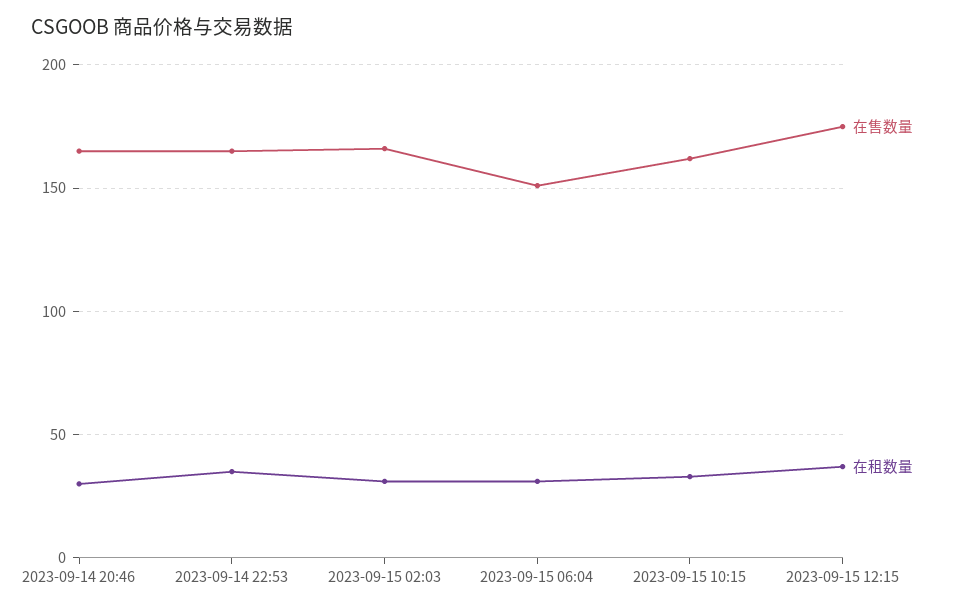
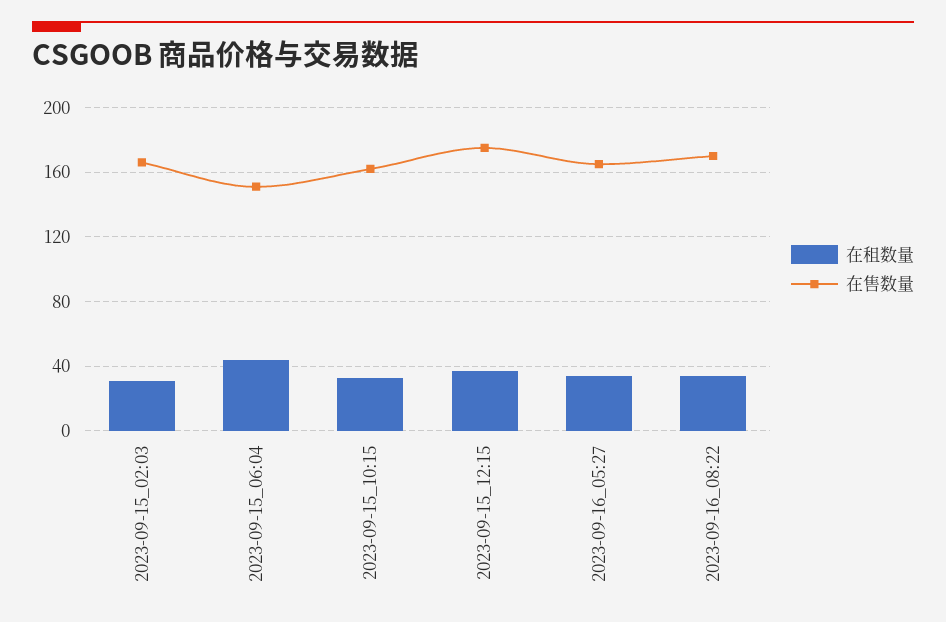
在售数量, 2023-09-14 20:46: 165 -> none
在租数量, 2023-09-14 20:46: 30 -> none
在售数量, 2023-09-14 22:53: 165 -> none
在租数量, 2023-09-14 22:53: 35 -> none
在租数量, 2023-09-15 06:04: 30 -> 45
在租数量, 2023-09-16_05:27: none -> 35
在售数量, 2023-09-16_05:27: none -> 165
在租数量, 2023-09-16_08:22: none -> 35
在售数量, 2023-09-16_08:22: none -> 170

